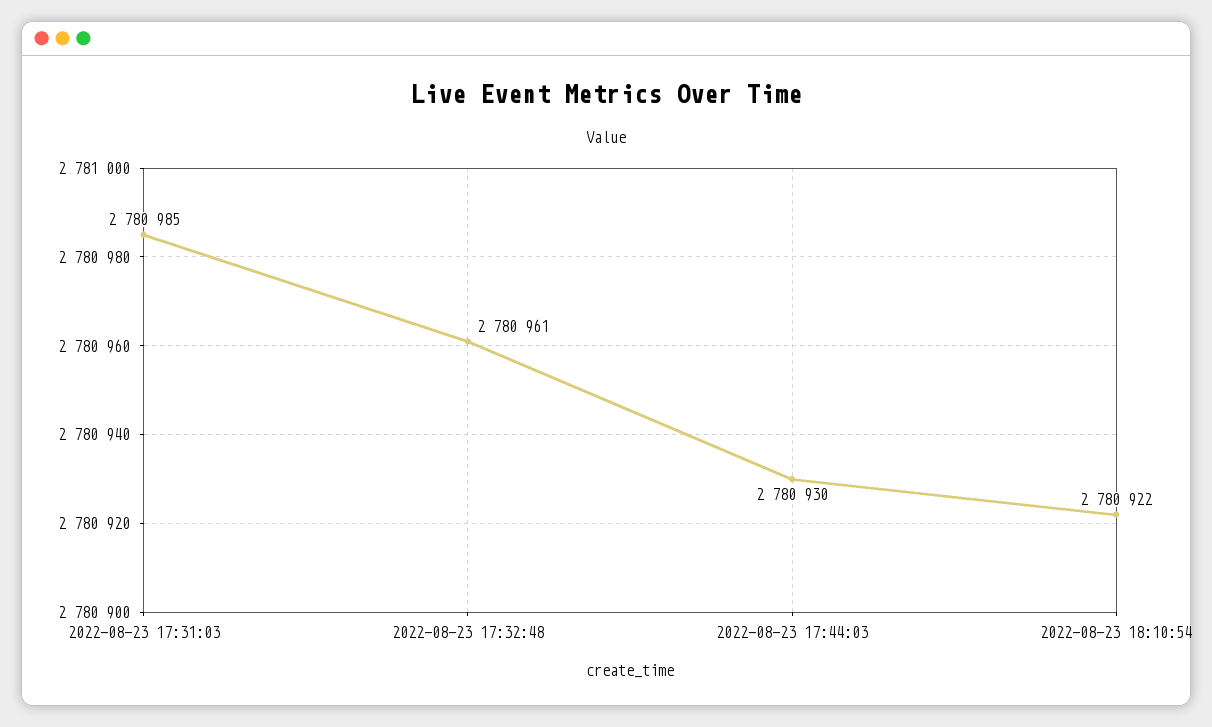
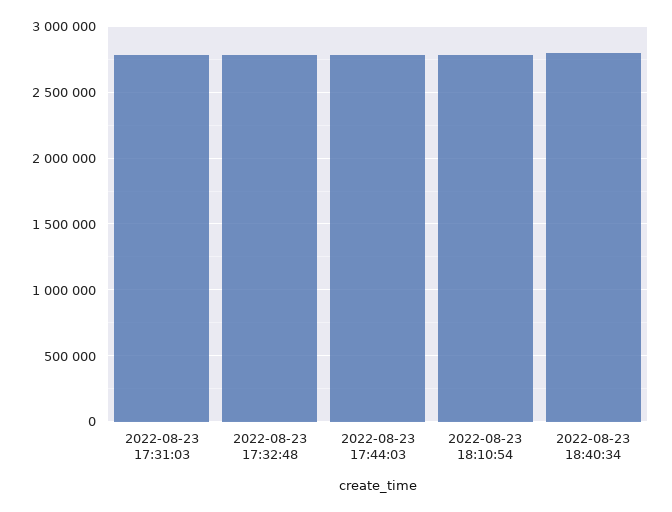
2022-08-23 18:40:34: none -> 2800000

